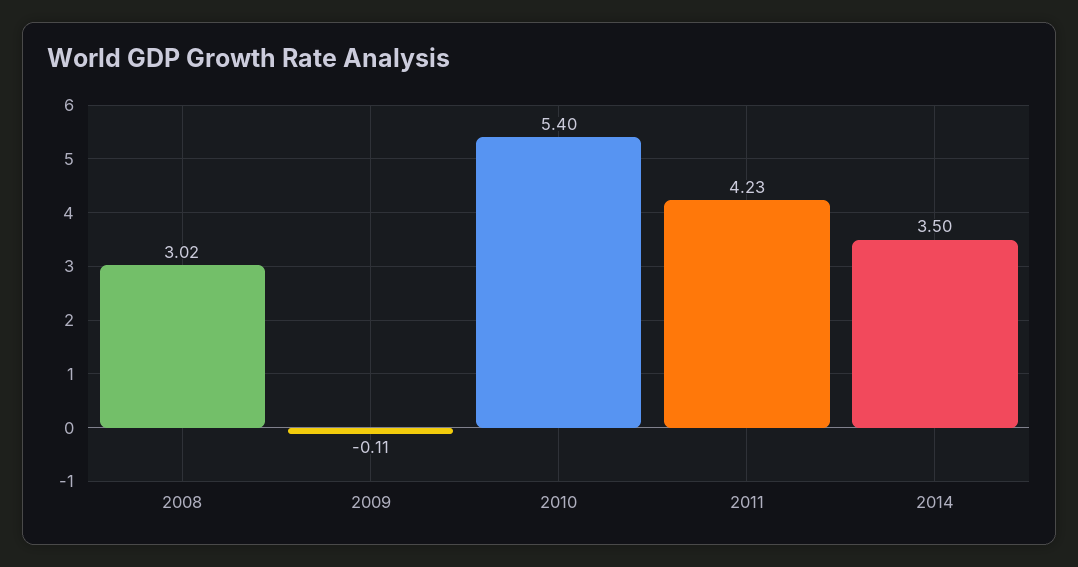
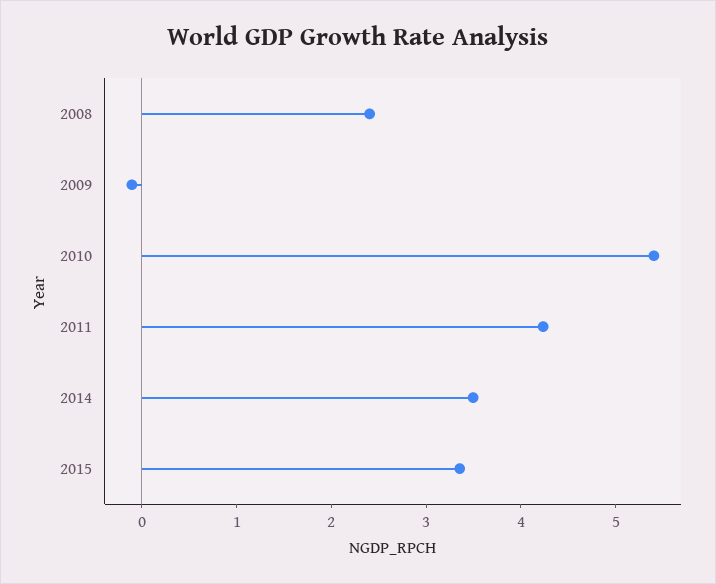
2008: 3.02 -> 2.4
2015: none -> 3.4

